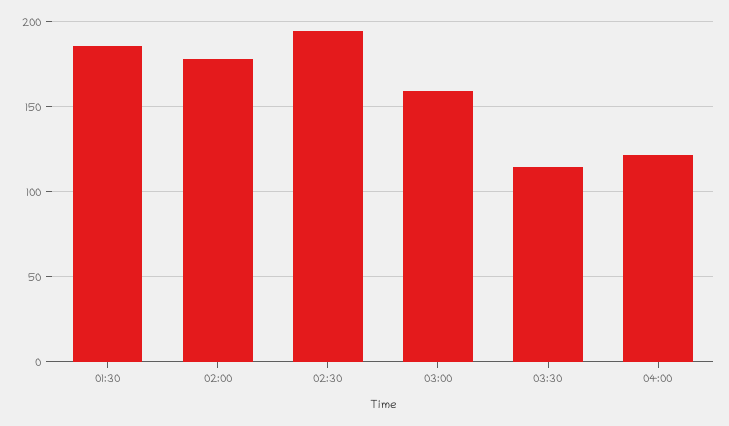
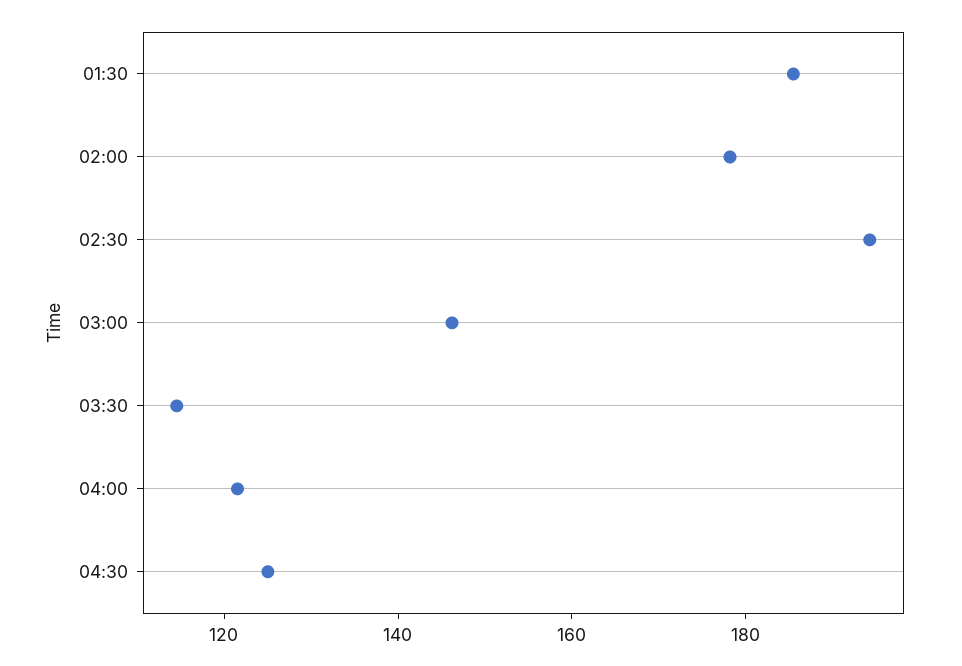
03:00: 160 -> 145
04:30: none -> 125

